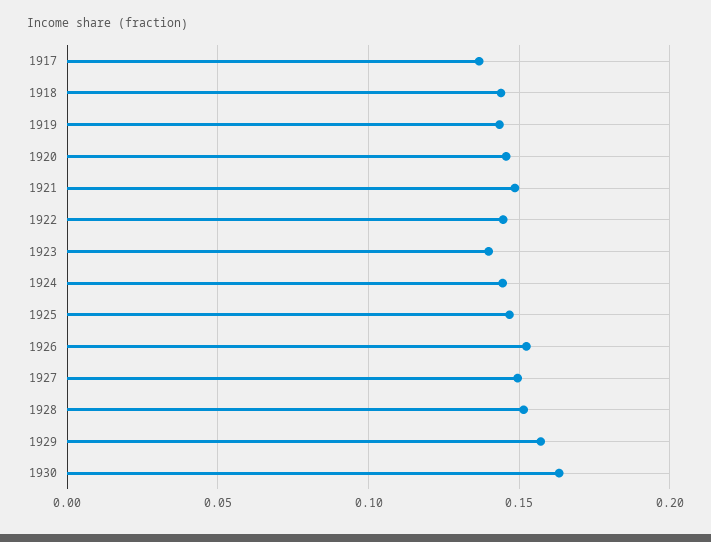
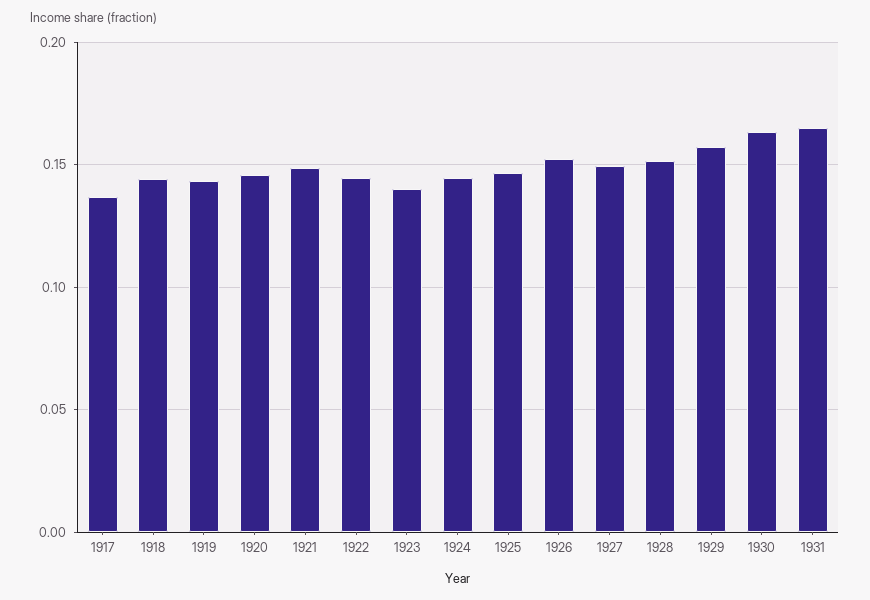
1931: none -> 0.165

